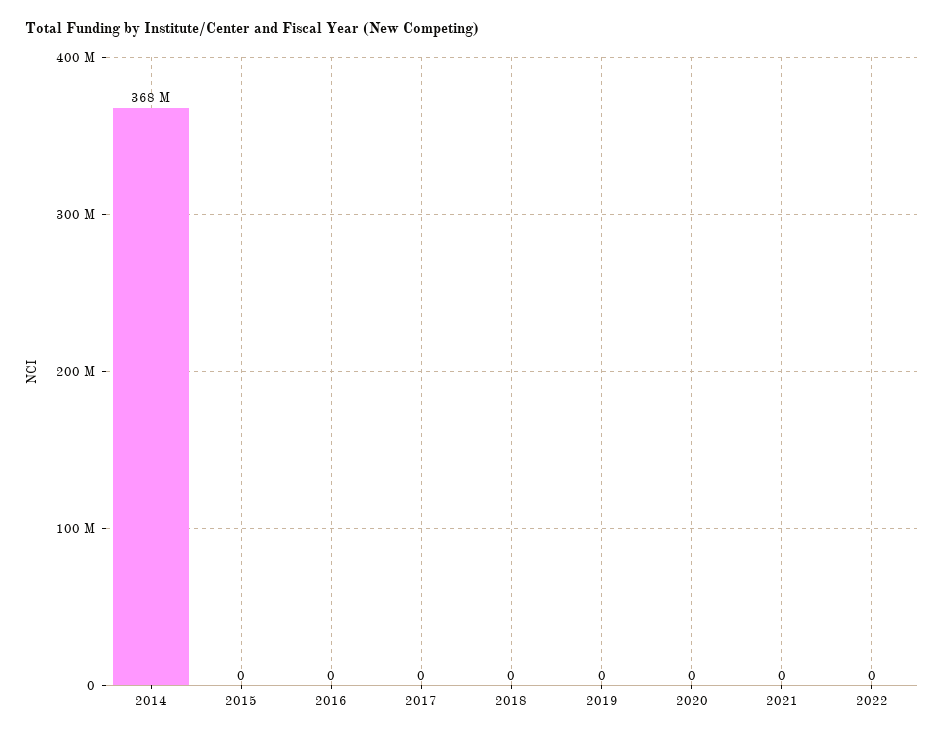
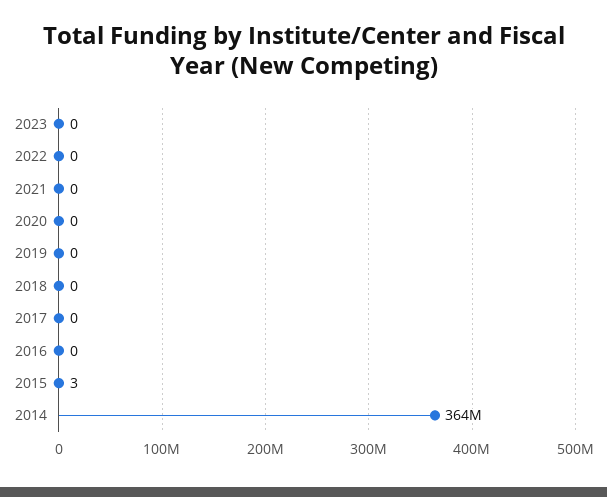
2014: 368000000 -> 364000000
2015: 0 -> 3
2023: none -> 0

